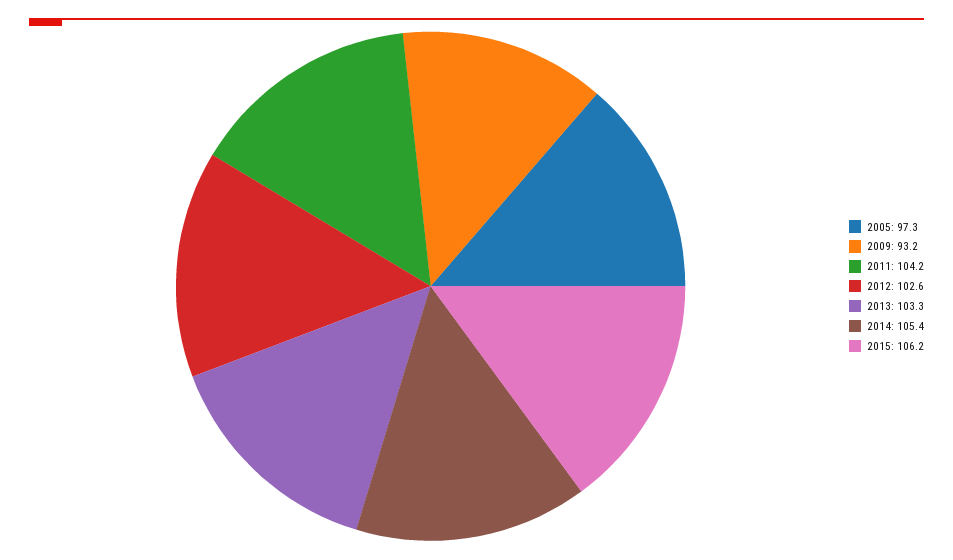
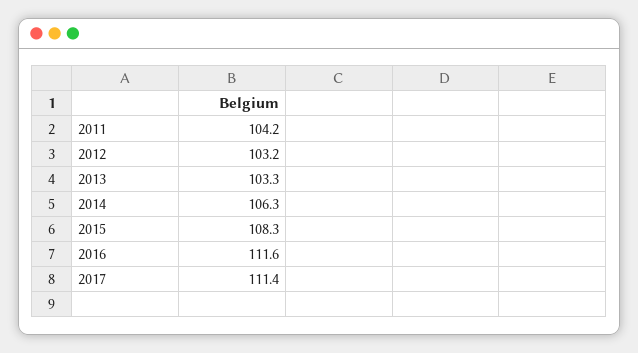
2005: 97.3 -> none
2009: 93.2 -> none
2012: 102.6 -> 103.2
2014: 105.4 -> 106.3
2015: 106.2 -> 108.3
2016: none -> 111.6
2017: none -> 111.4

